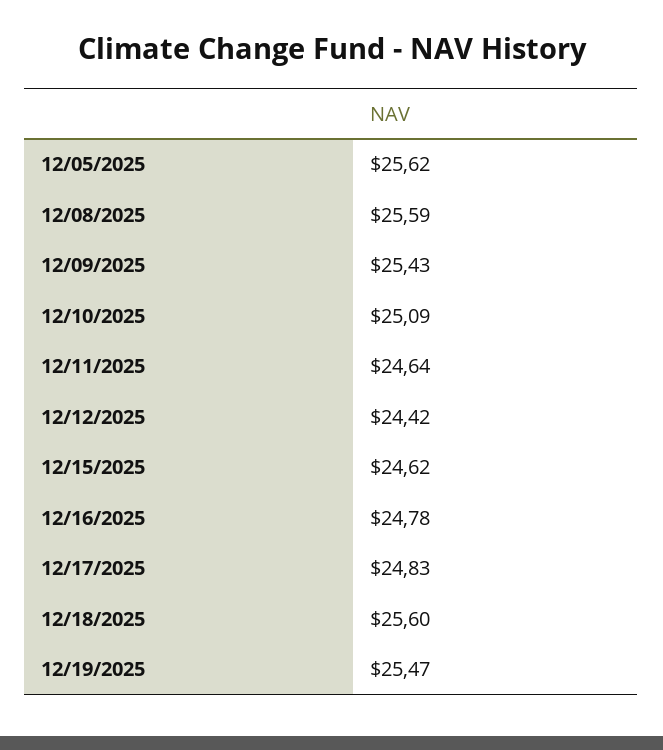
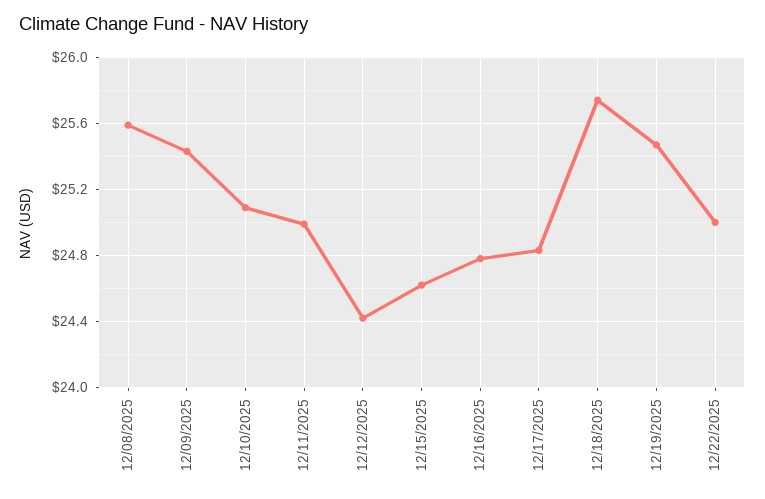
12/05/2025: 25.62 -> none
12/11/2025: 24.64 -> 25
12/18/2025: 25.6 -> 25.75
12/22/2025: none -> 25

